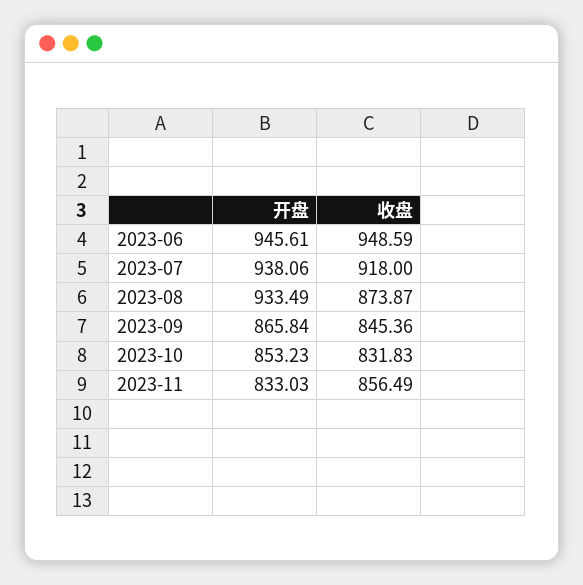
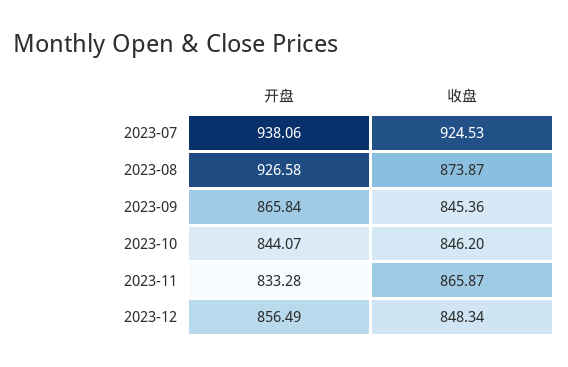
开盘, 2023-06: 945.61 -> none
收盘, 2023-06: 948.59 -> none
收盘, 2023-07: 918 -> 924.53
开盘, 2023-08: 933.49 -> 926.58
开盘, 2023-10: 853.23 -> 844.07
收盘, 2023-10: 831.83 -> 846.2
开盘, 2023-11: 833.03 -> 833.28
收盘, 2023-11: 856.49 -> 865.87
开盘, 2023-12: none -> 856.49
收盘, 2023-12: none -> 848.34

